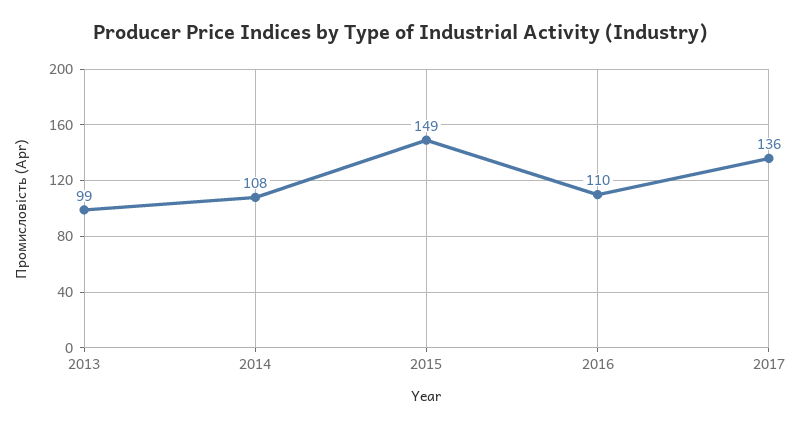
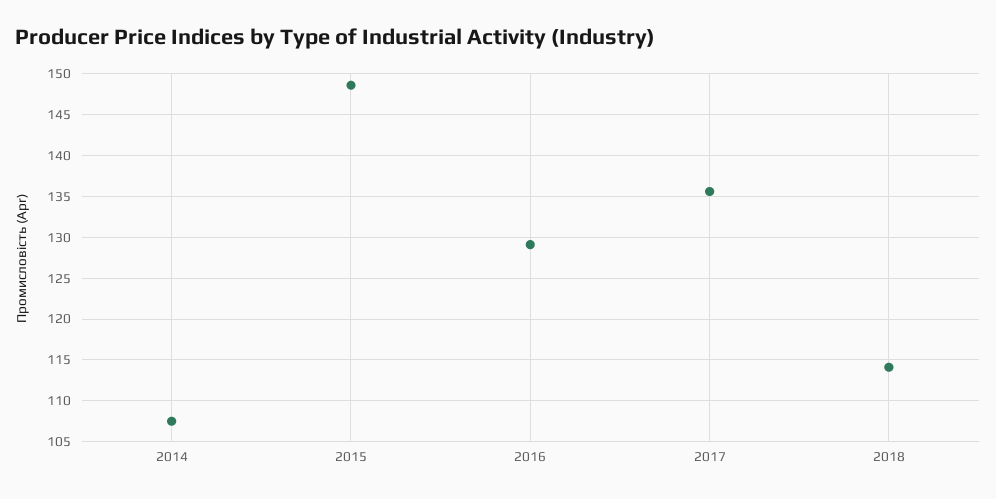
2013: 99 -> none
2016: 110 -> 129
2018: none -> 114

